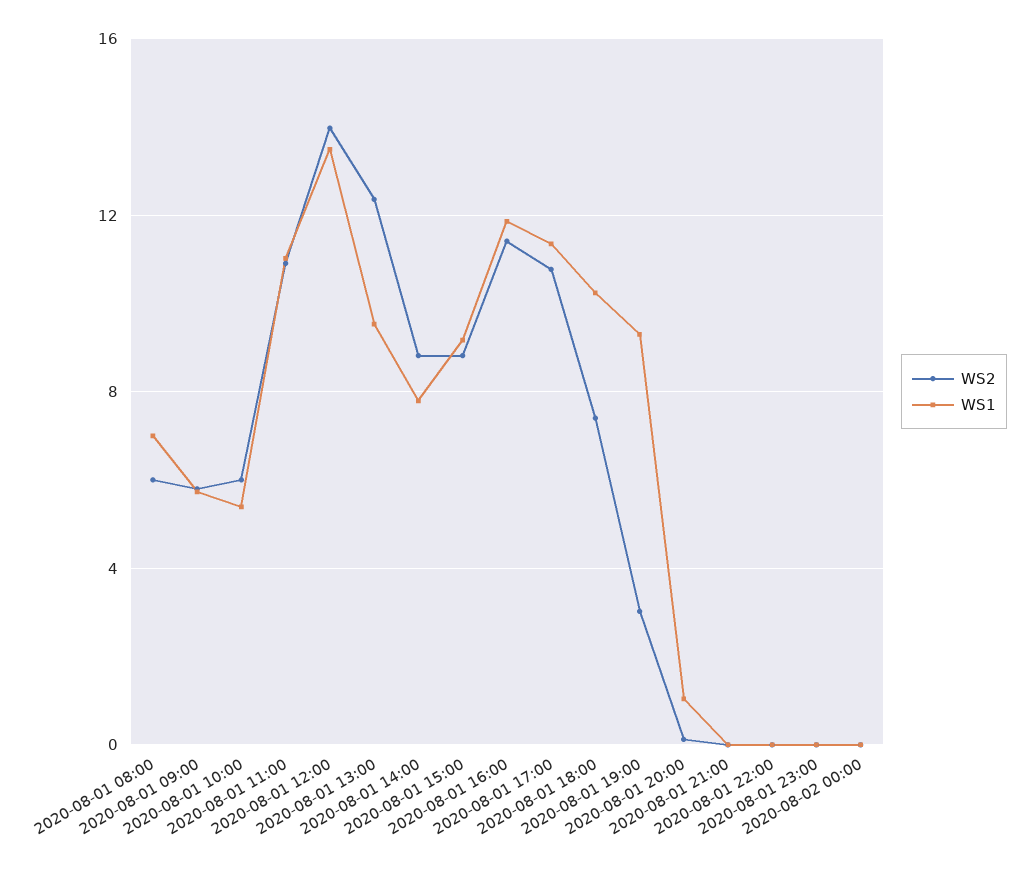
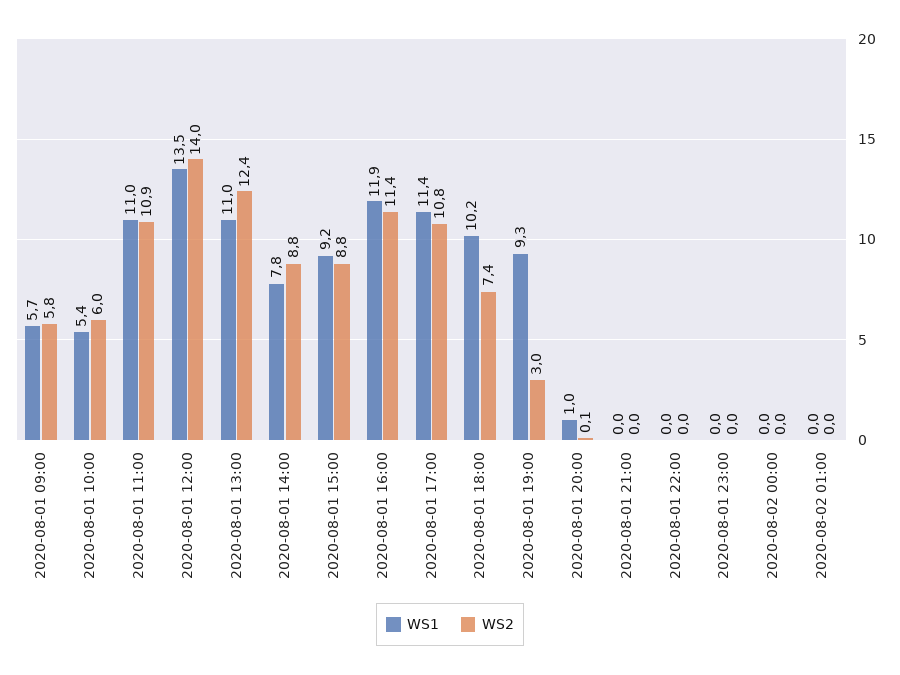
WS2, 2020-08-01 08:00: 6 -> none
WS1, 2020-08-01 08:00: 7 -> none
WS1, 2020-08-01 13:00: 9.5 -> 11
WS1, 2020-08-02 01:00: none -> 0
WS2, 2020-08-02 01:00: none -> 0

